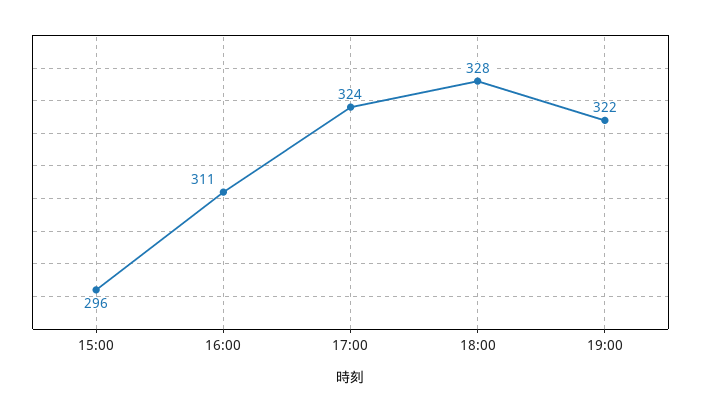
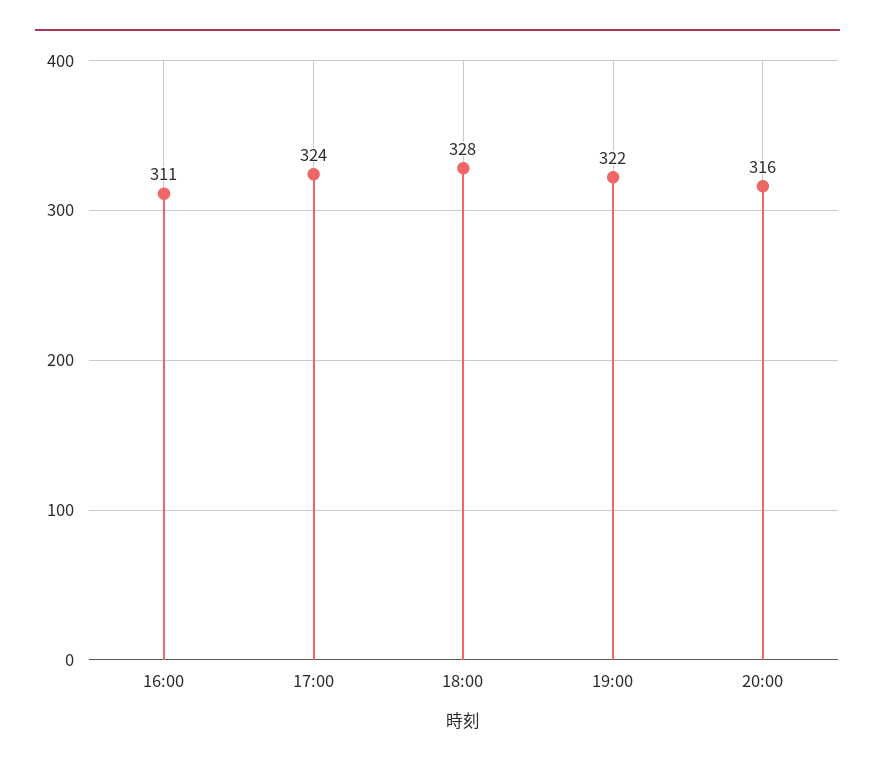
15:00: 296 -> none
20:00: none -> 316

